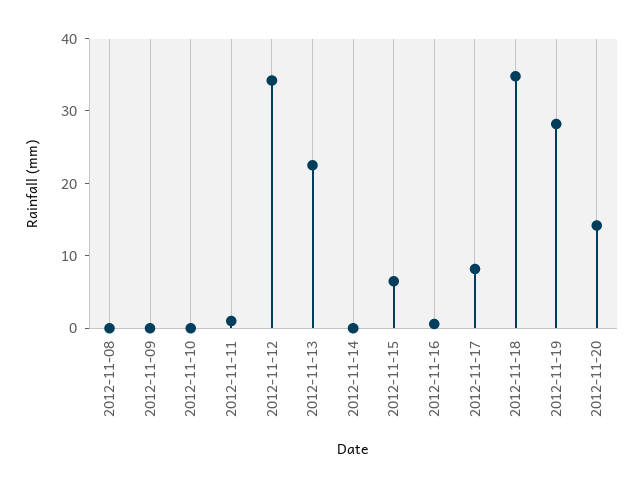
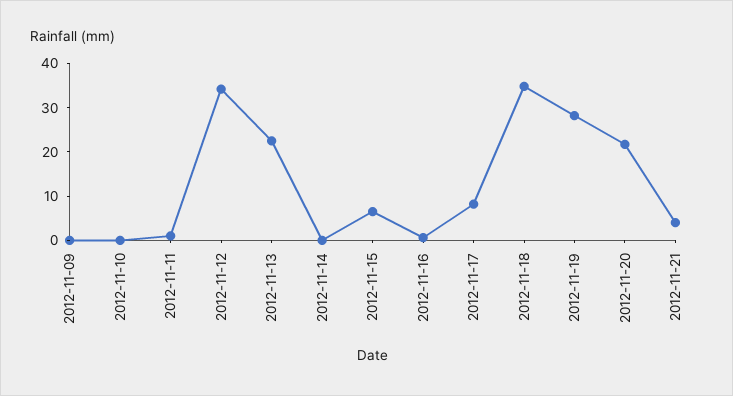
2012-11-08: 0 -> none
2012-11-20: 14 -> 22
2012-11-21: none -> 4

